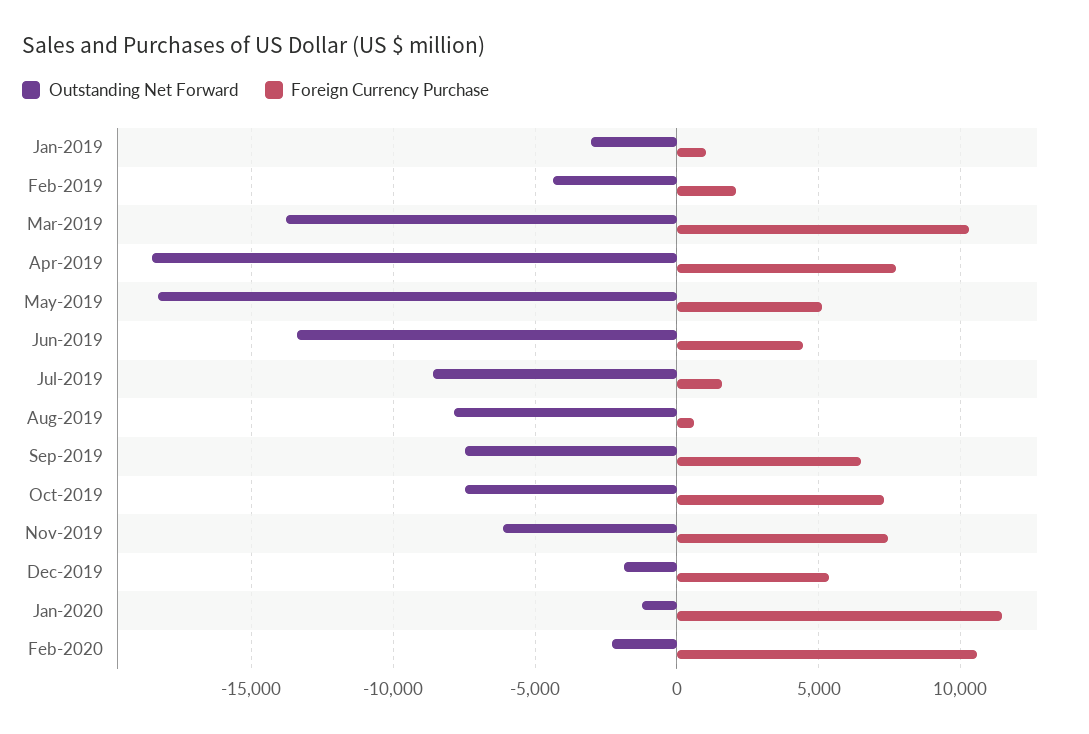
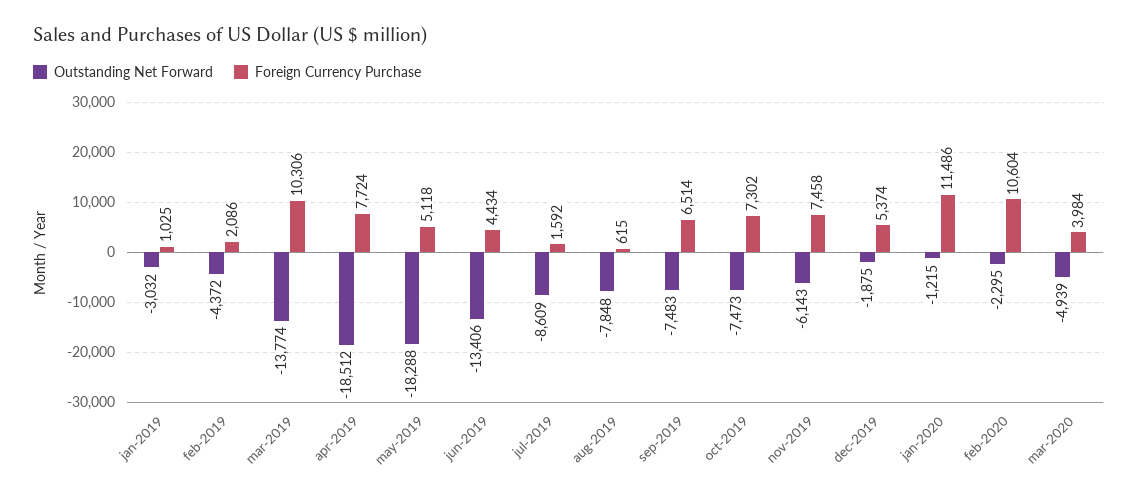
Outstanding Net Forward, mar-2020: none -> -4939
Foreign Currency Purchase, mar-2020: none -> 3984

